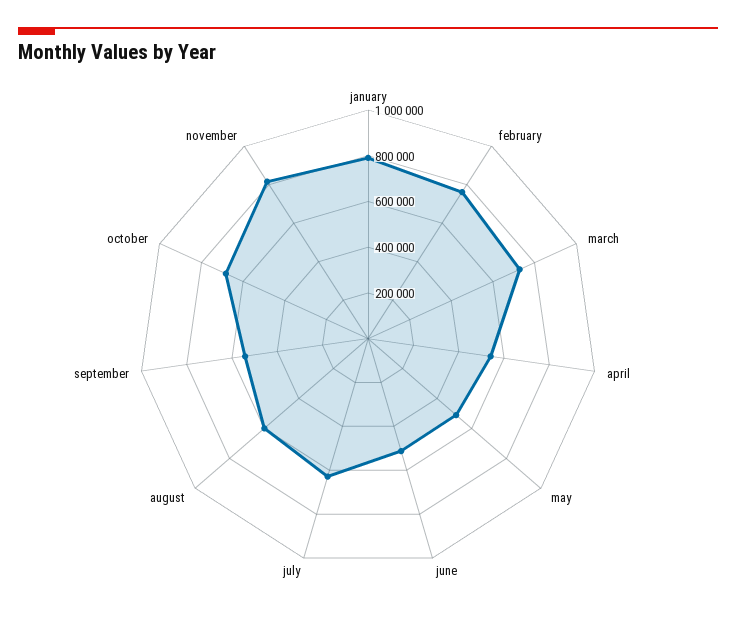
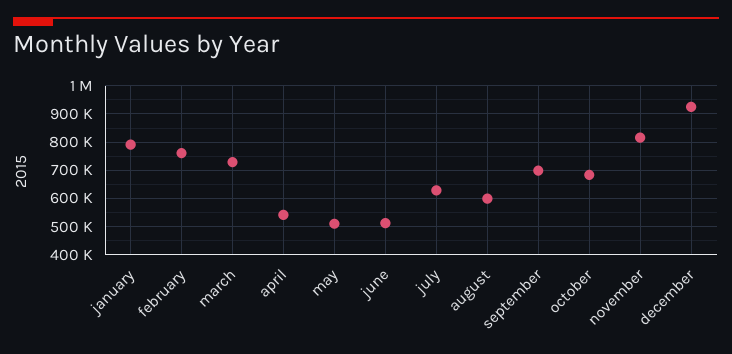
september: 550000 -> 700000
december: none -> 925000

